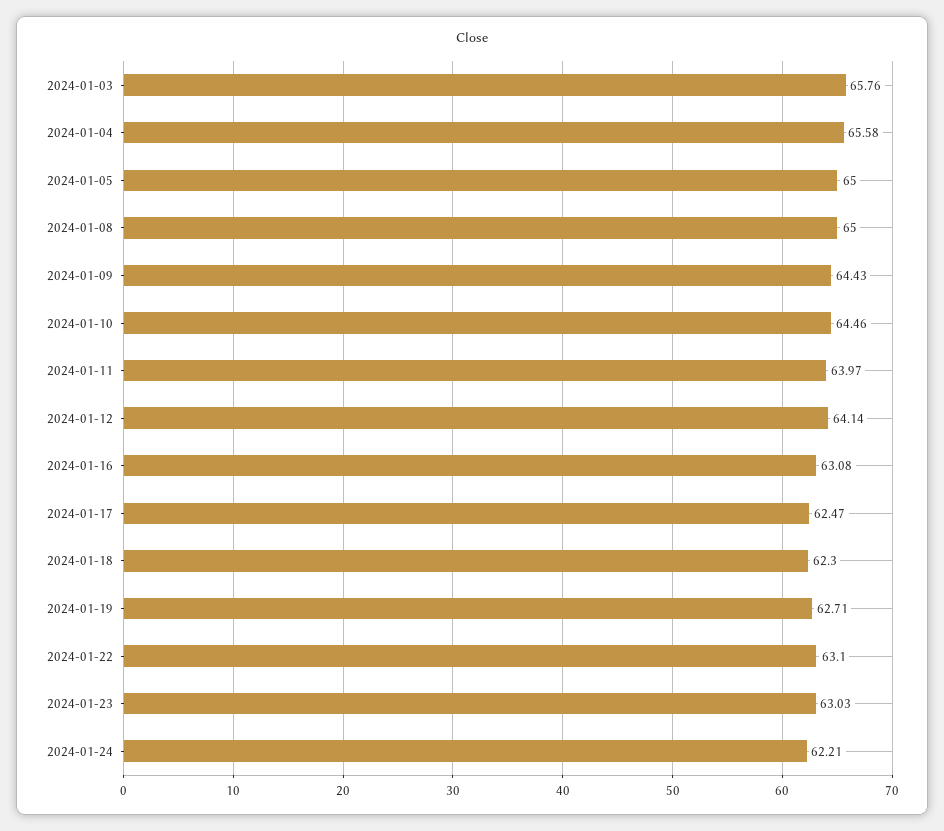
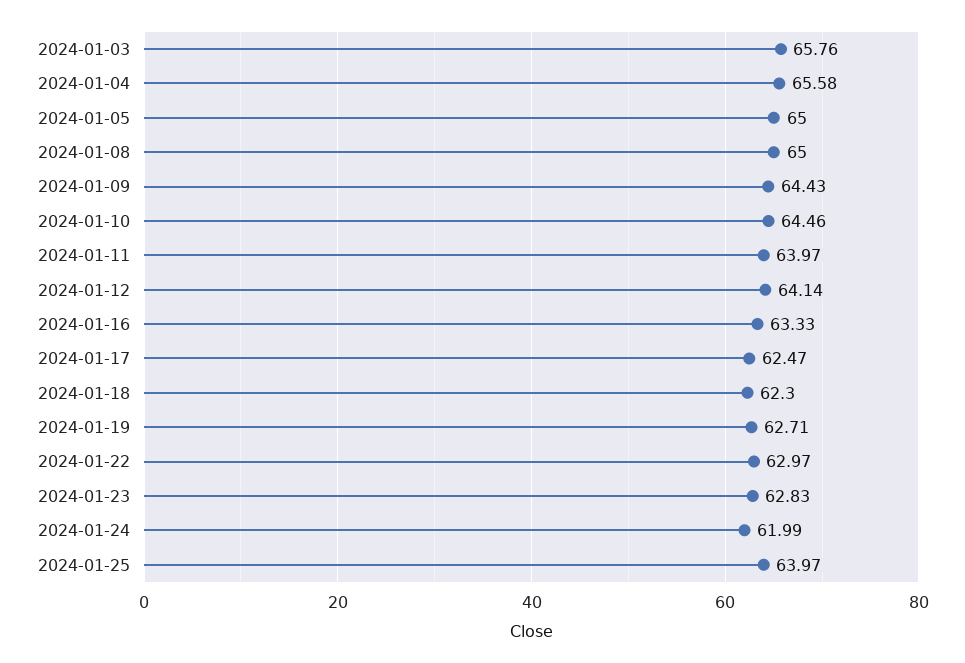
2024-01-16: 63.08 -> 63.33
2024-01-22: 63.1 -> 62.97
2024-01-23: 63.03 -> 62.83
2024-01-24: 62.21 -> 61.99
2024-01-25: none -> 63.97

